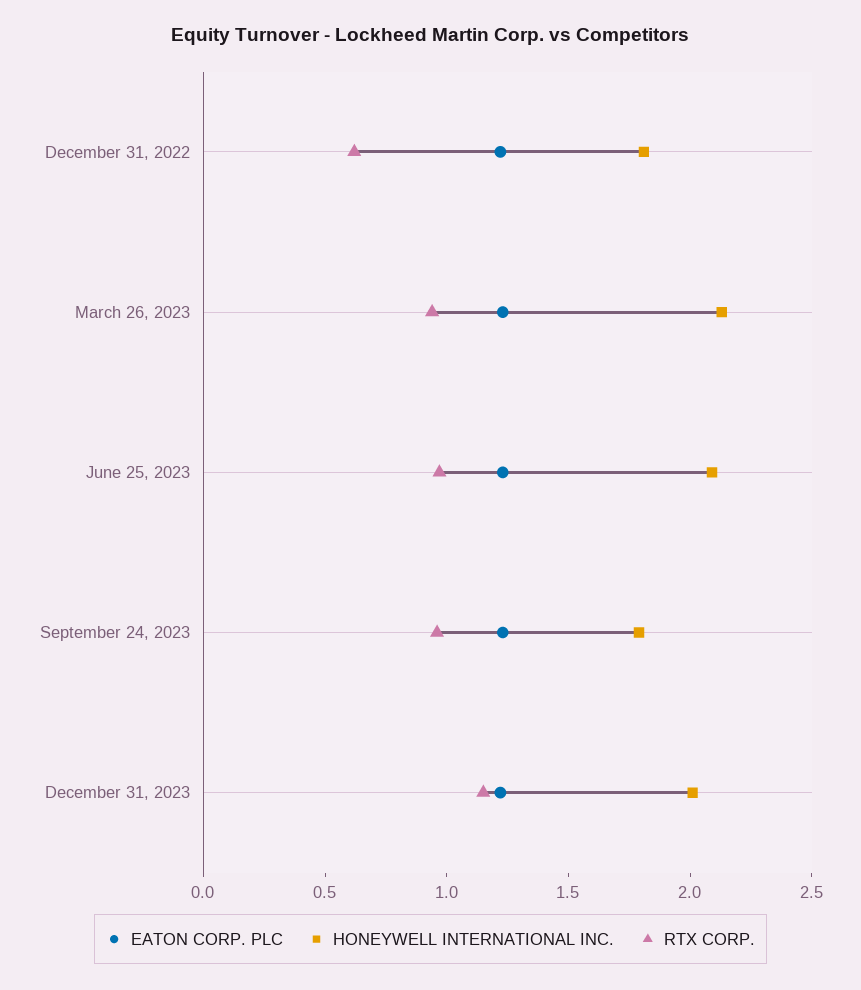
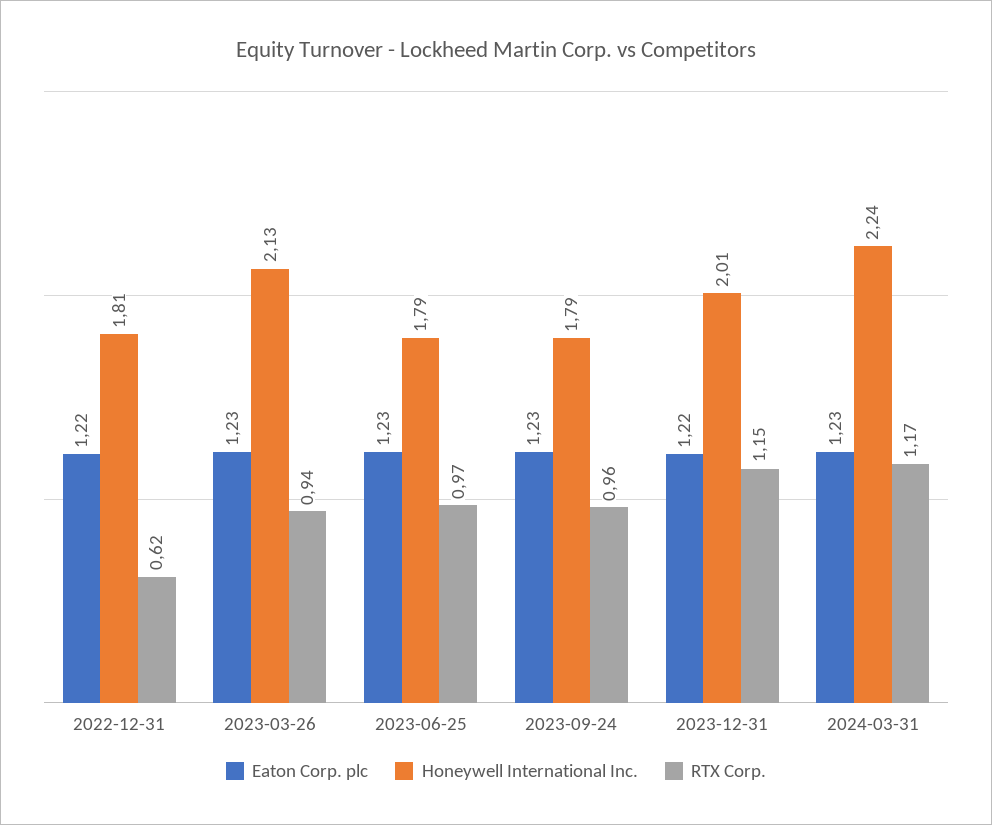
HONEYWELL INTERNATIONAL INC., June 25, 2023: 2.1 -> 1.79
EATON CORP. PLC, 2024-03-31: none -> 1.23
HONEYWELL INTERNATIONAL INC., 2024-03-31: none -> 2.24
RTX CORP., 2024-03-31: none -> 1.17

